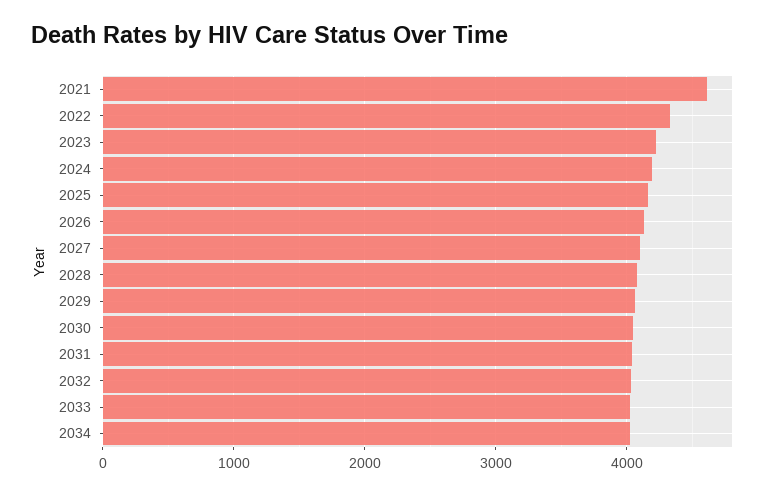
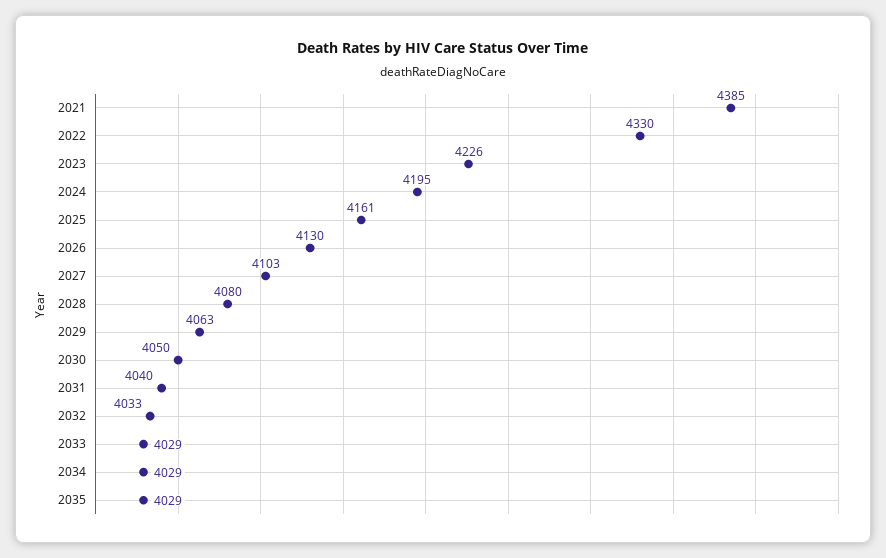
2021: 4600 -> 4385
2035: none -> 4029

